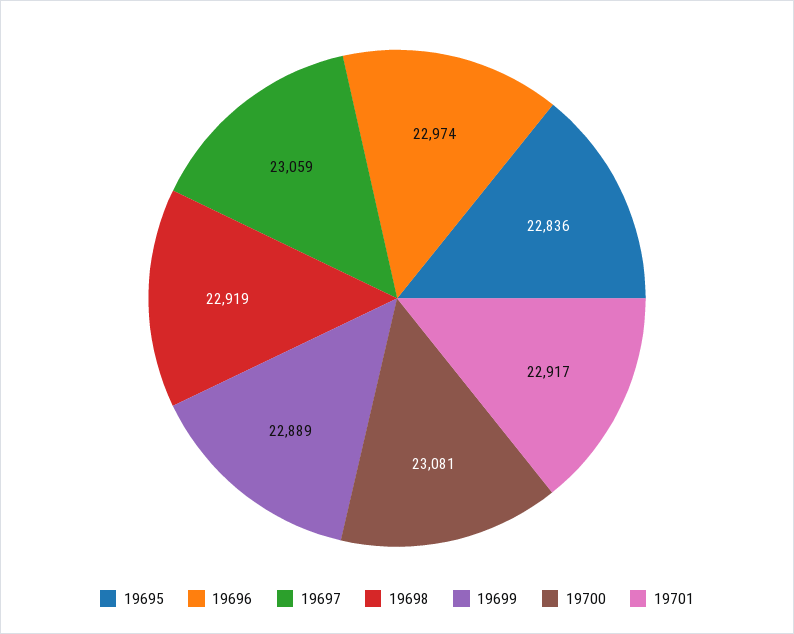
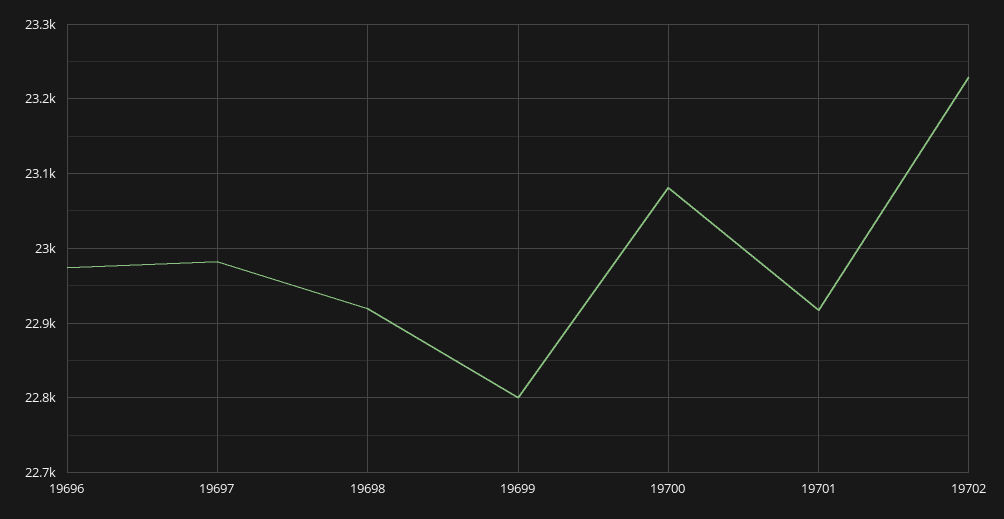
19695: 22836 -> none
19697: 23059 -> 22980
19699: 22889 -> 22800
19702: none -> 23230

